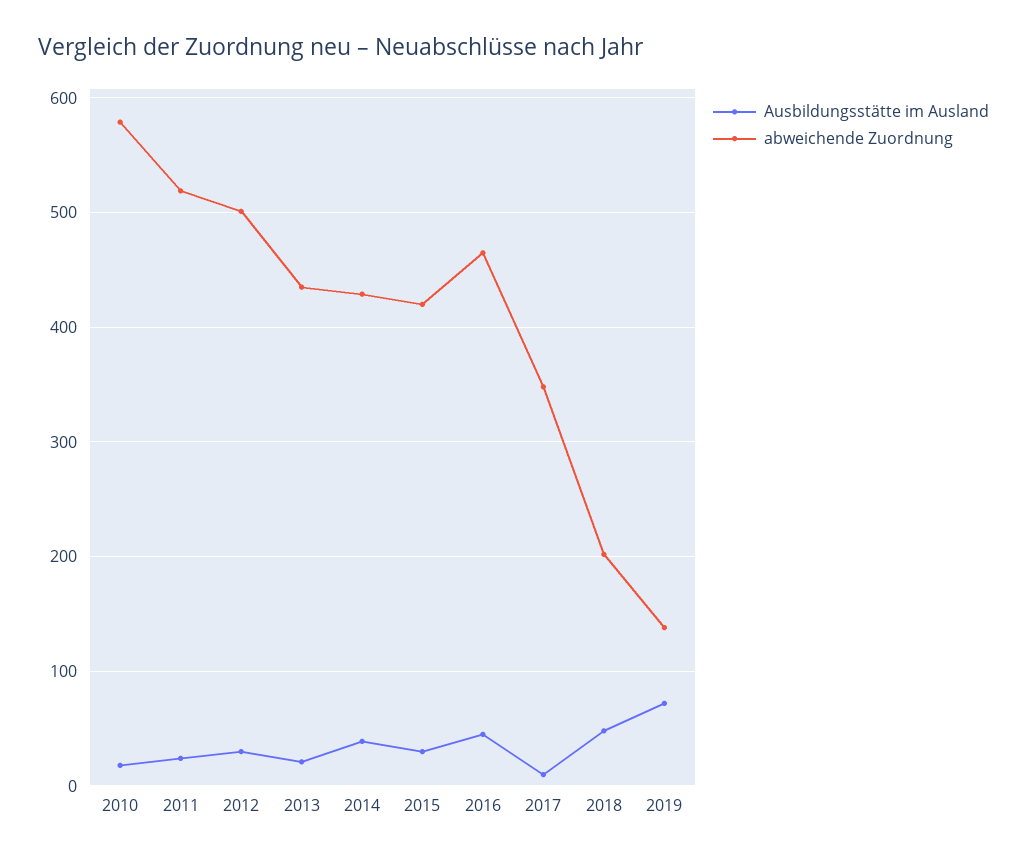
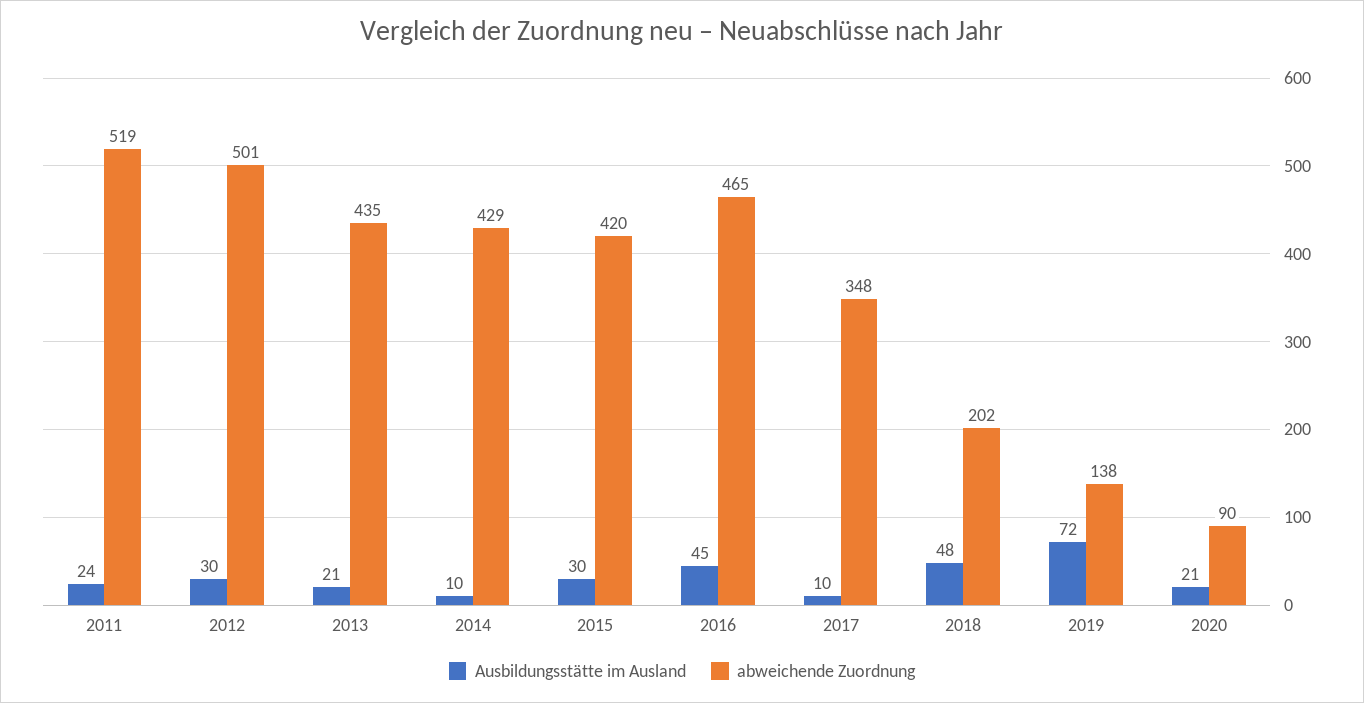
Ausbildungsstätte im Ausland, 2010: 20 -> none
abweichende Zuordnung, 2010: 580 -> none
Ausbildungsstätte im Ausland, 2014: 40 -> 10
Ausbildungsstätte im Ausland, 2020: none -> 21
abweichende Zuordnung, 2020: none -> 90

